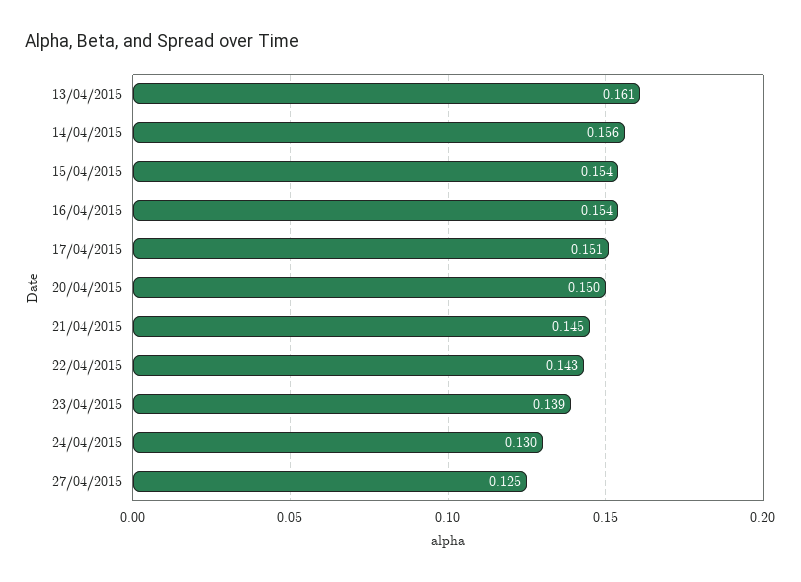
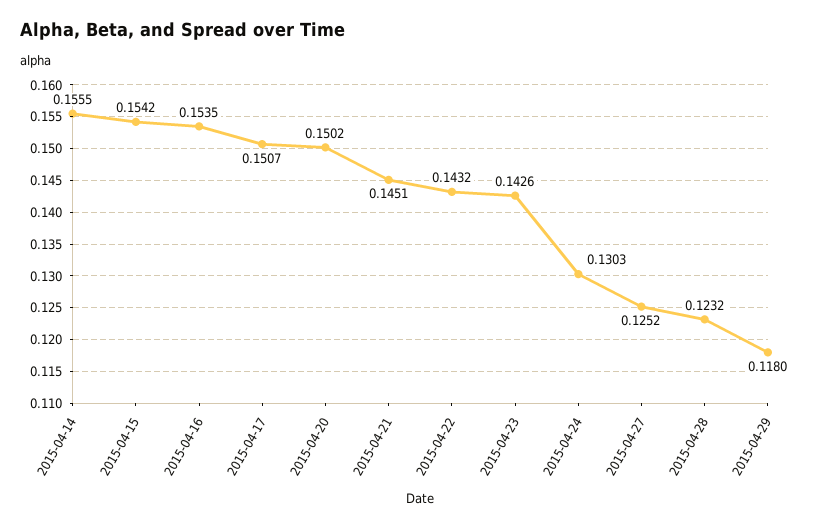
13/04/2015: 0.161 -> none
23/04/2015: 0.139 -> 0.1426
2015-04-28: none -> 0.1232
2015-04-29: none -> 0.118

